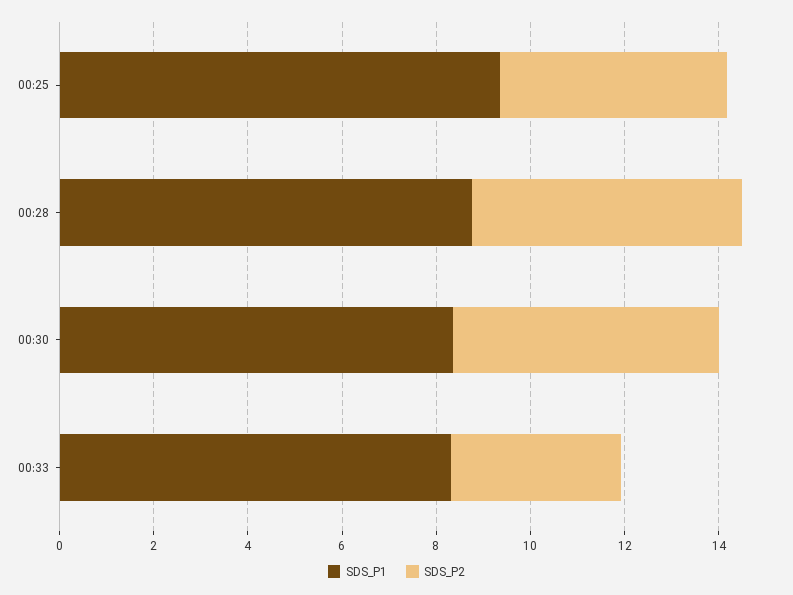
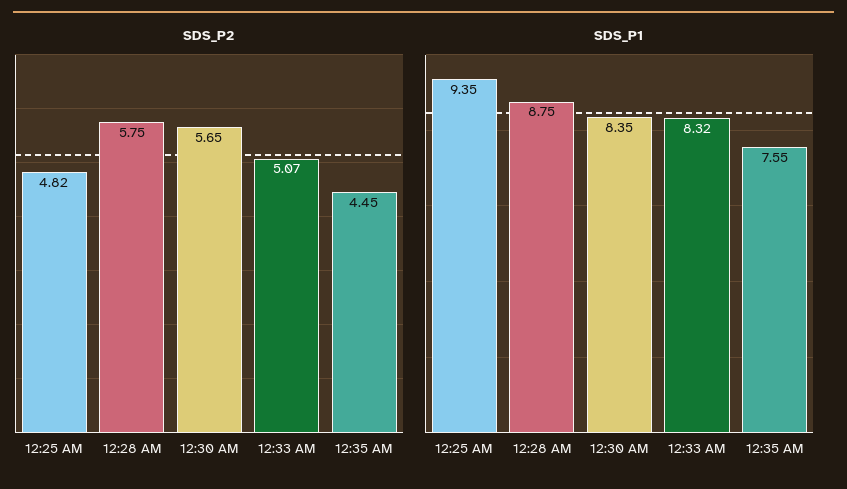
SDS_P2, 00:33: 3.5 -> 5.07
SDS_P2, 12:35 AM: none -> 4.45
SDS_P1, 12:35 AM: none -> 7.55

